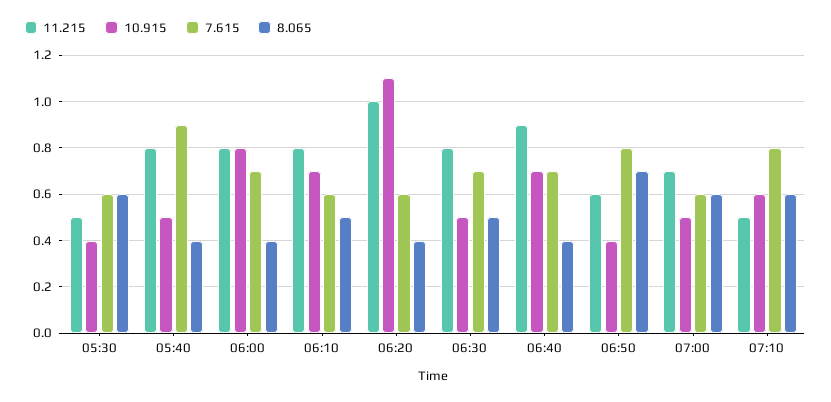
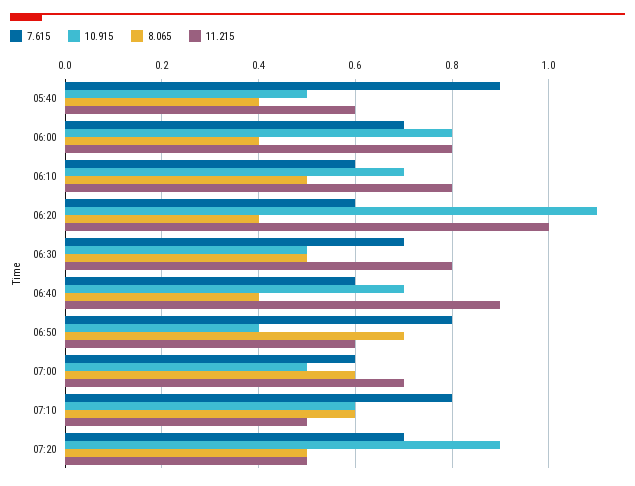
11.215, 05:30: 0.5 -> none
10.915, 05:30: 0.4 -> none
7.615, 05:30: 0.6 -> none
8.065, 05:30: 0.6 -> none
11.215, 05:40: 0.8 -> 0.6
7.615, 06:40: 0.7 -> 0.6
7.615, 07:20: none -> 0.7
10.915, 07:20: none -> 0.9
8.065, 07:20: none -> 0.5
11.215, 07:20: none -> 0.5

